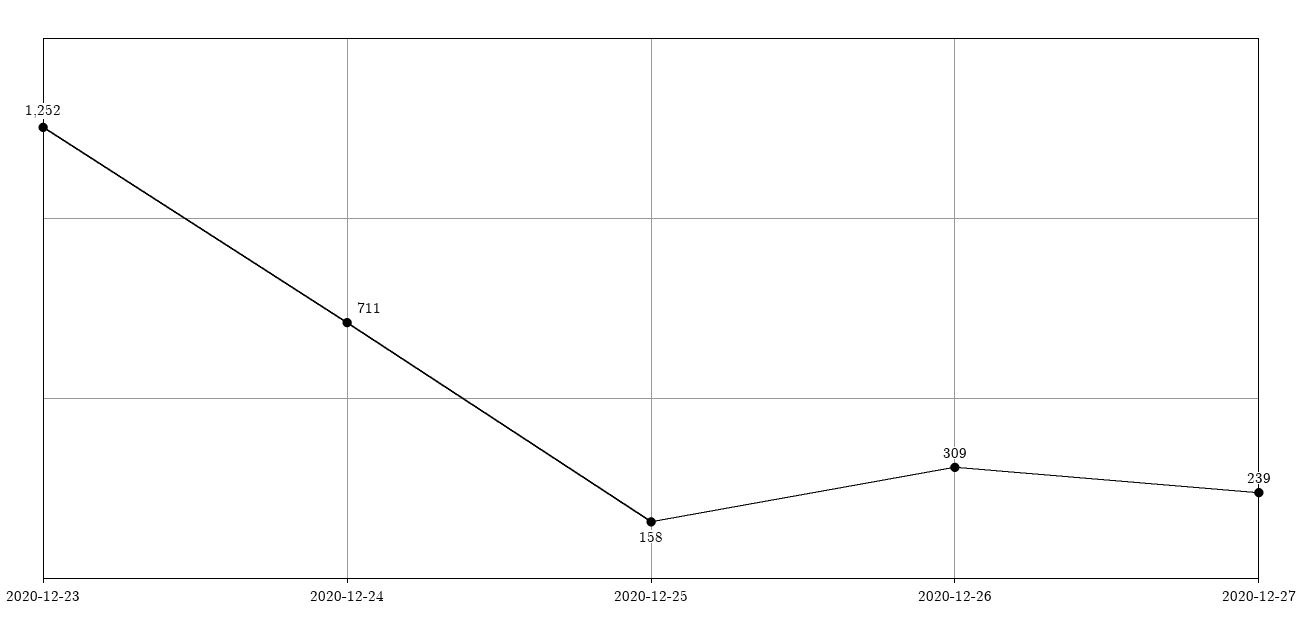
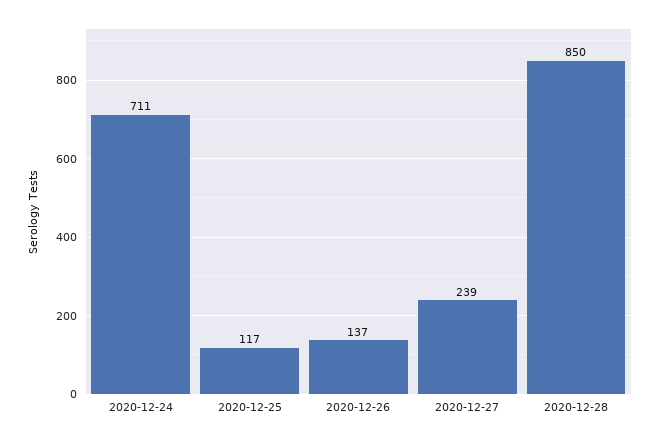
2020-12-23: 1252 -> none
2020-12-25: 158 -> 117
2020-12-26: 309 -> 137
2020-12-28: none -> 850

